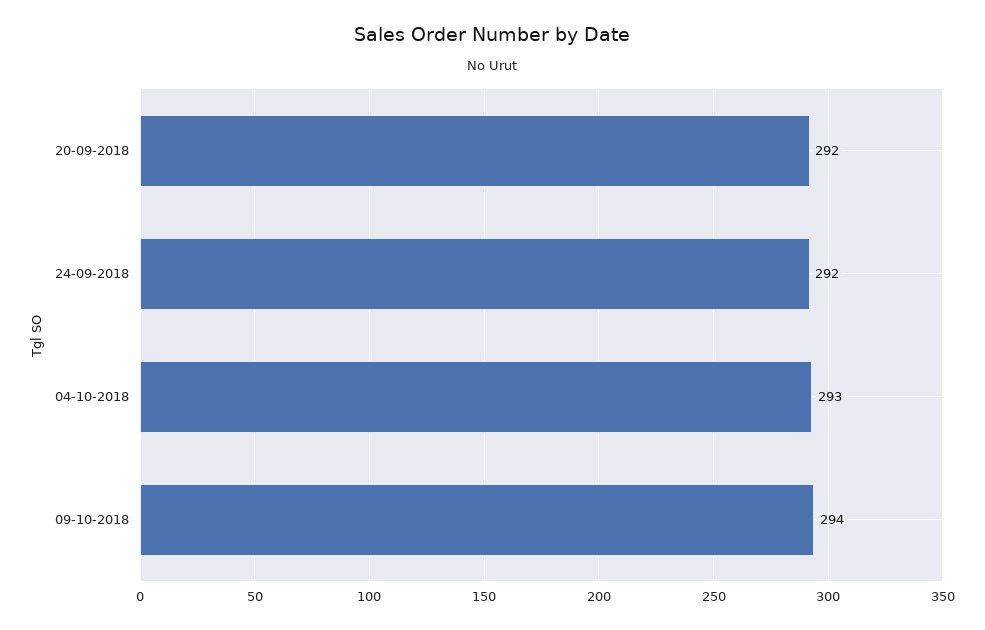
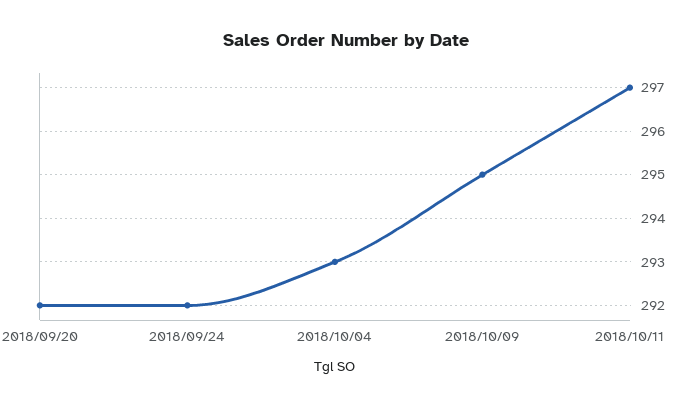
09-10-2018: 294 -> 295
2018/10/11: none -> 297

